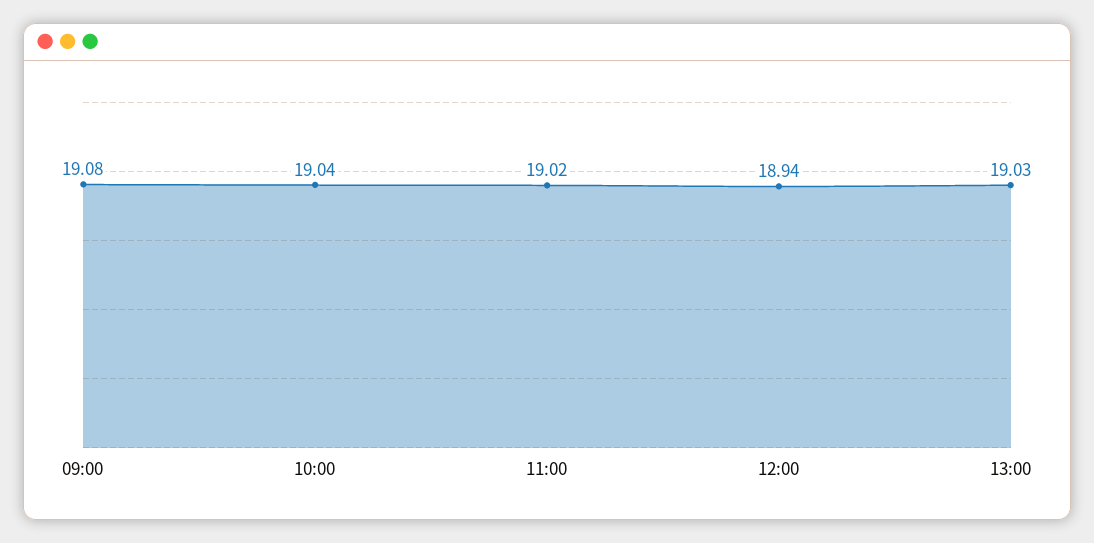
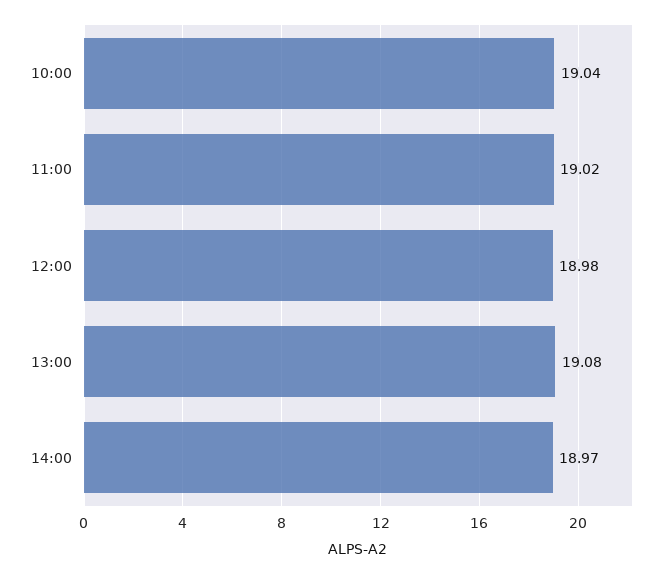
09:00: 19.08 -> none
12:00: 18.94 -> 18.98
13:00: 19.03 -> 19.08
14:00: none -> 18.97

